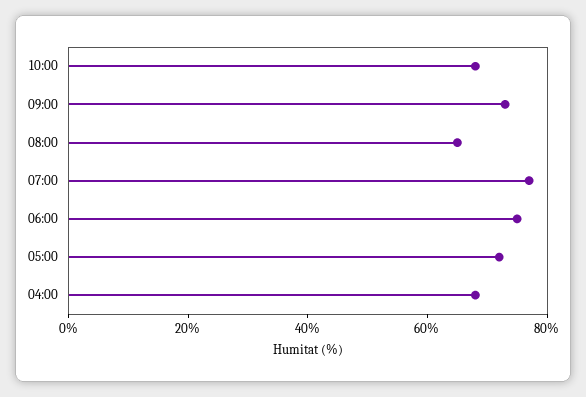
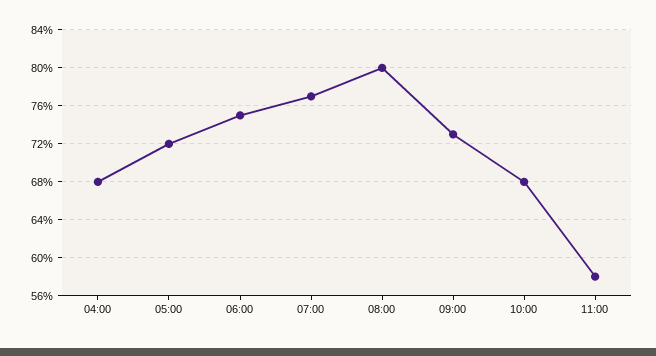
08:00: 65 -> 80
11:00: none -> 58

